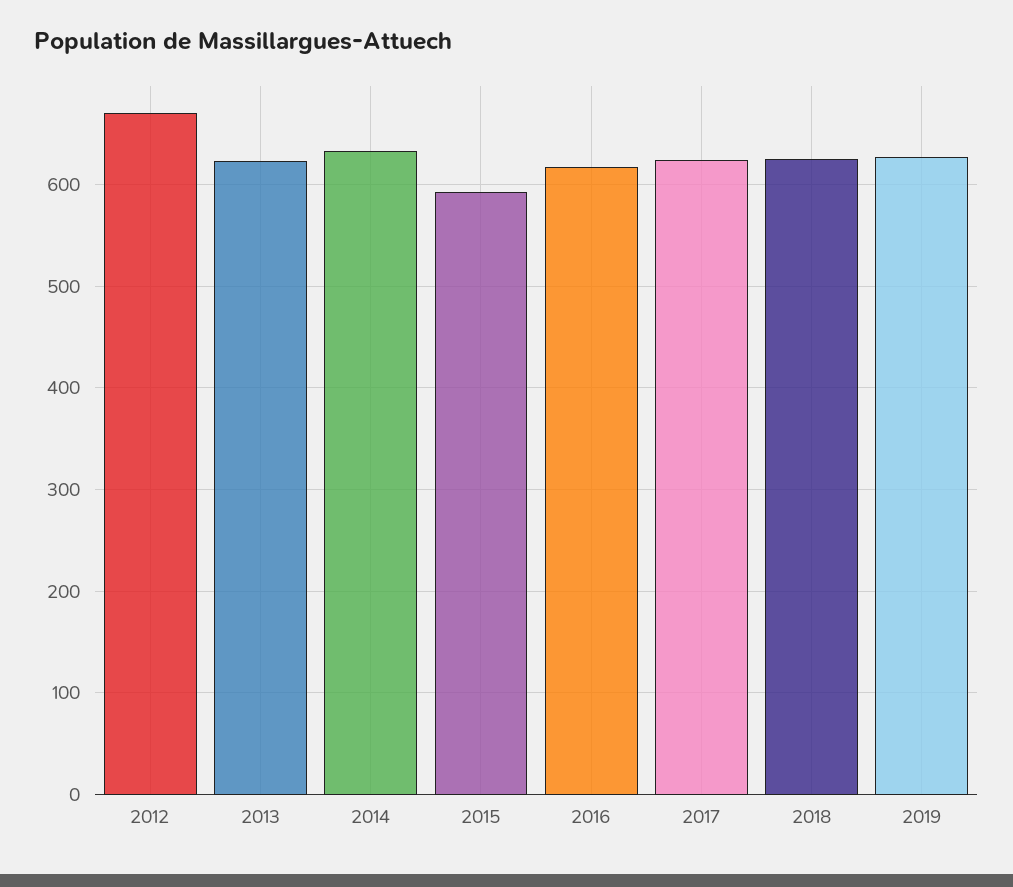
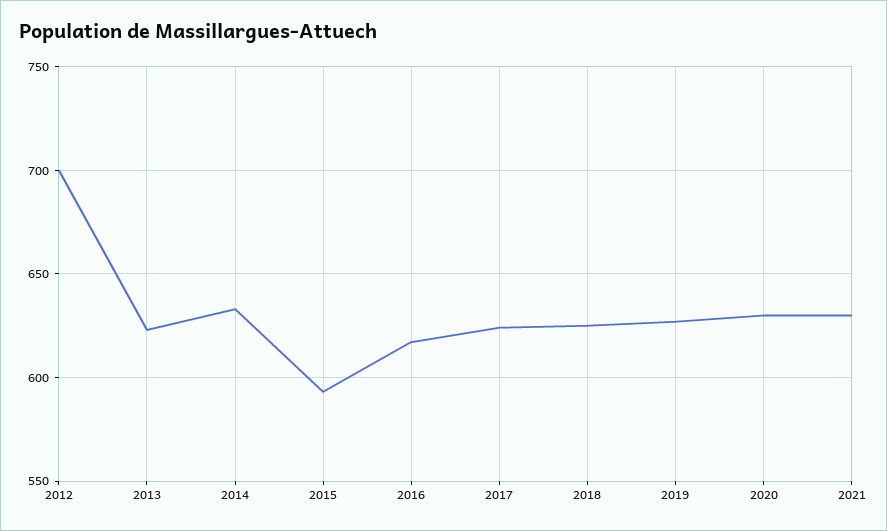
2012: 670 -> 700
2020: none -> 630
2021: none -> 630

